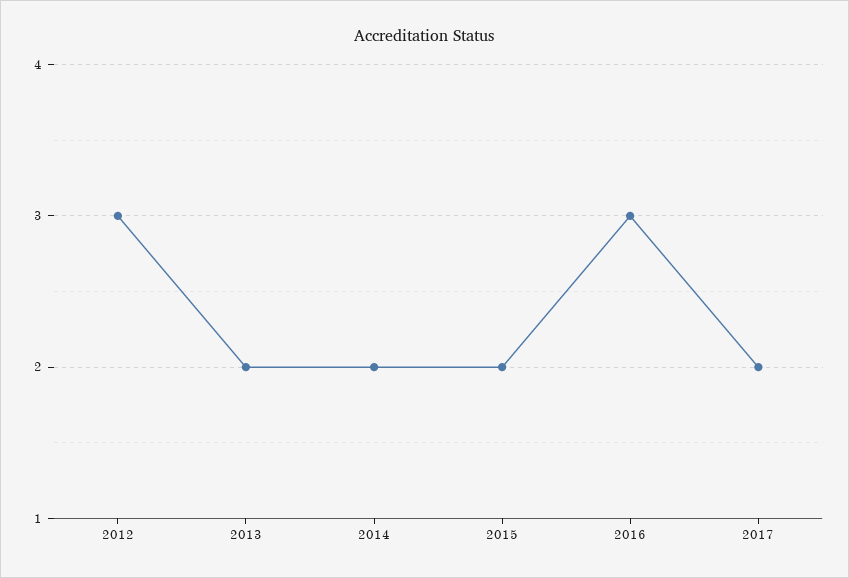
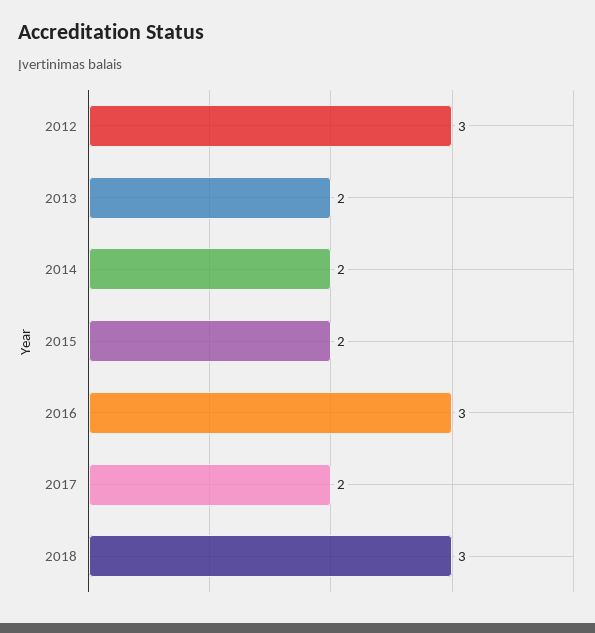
2018: none -> 3

